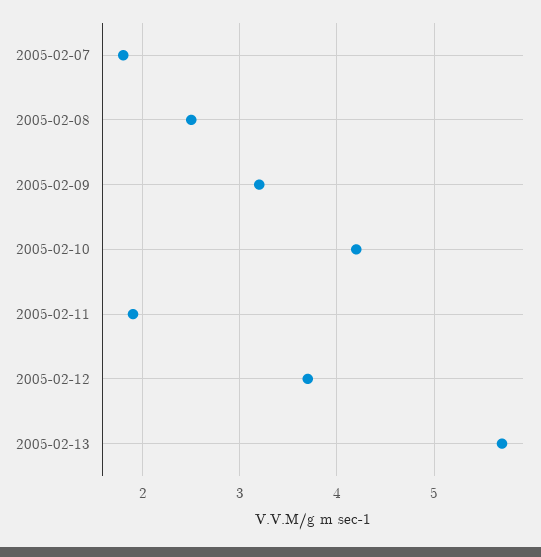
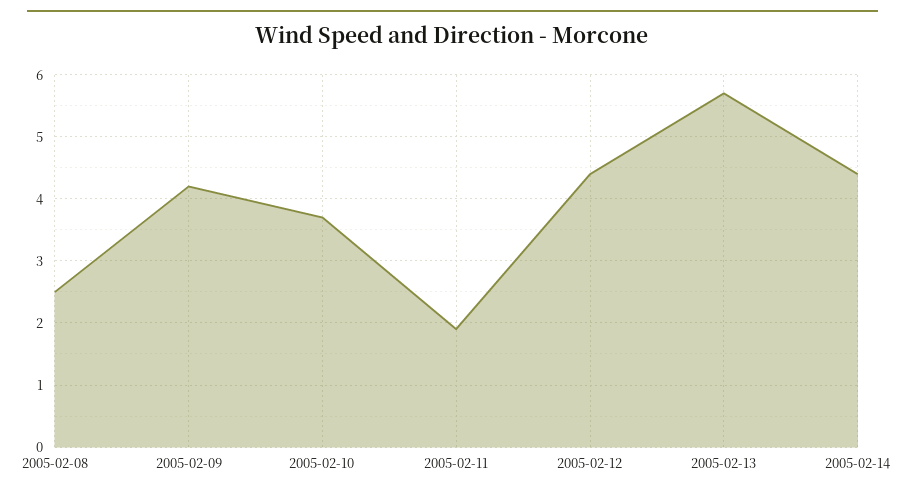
2005-02-07: 1.8 -> none
2005-02-09: 3.2 -> 4.2
2005-02-10: 4.2 -> 3.7
2005-02-12: 3.7 -> 4.4
2005-02-14: none -> 4.4

